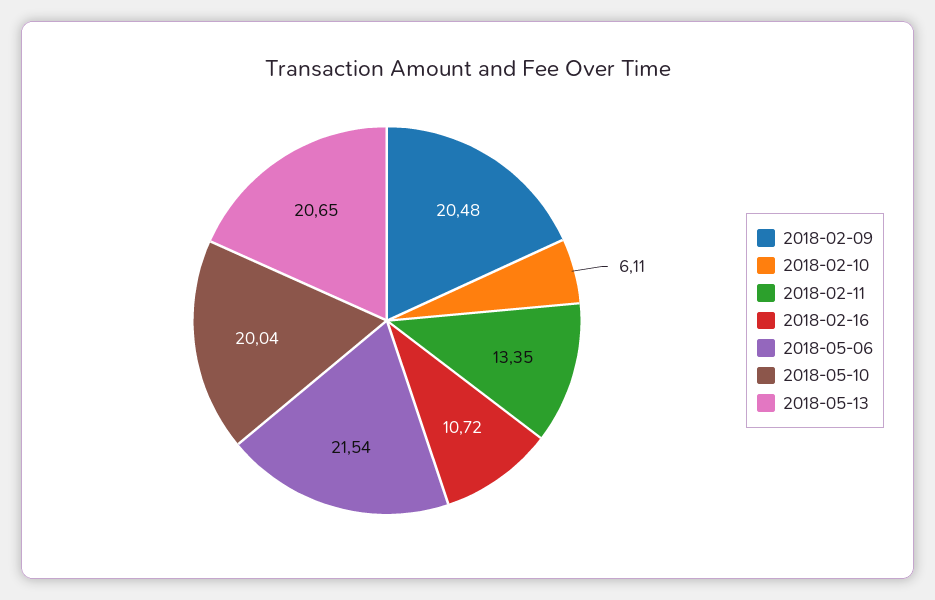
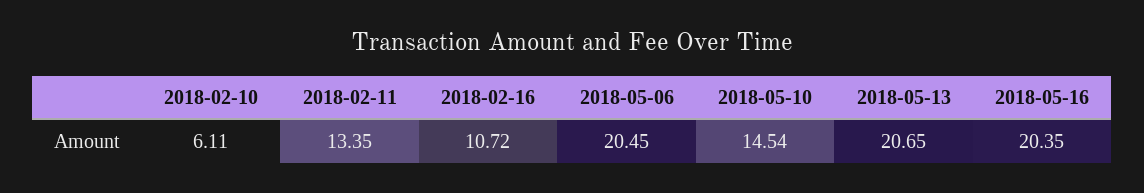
2018-02-09: 20.48 -> none
2018-05-06: 21.54 -> 20.45
2018-05-10: 20.04 -> 14.54
2018-05-16: none -> 20.35

